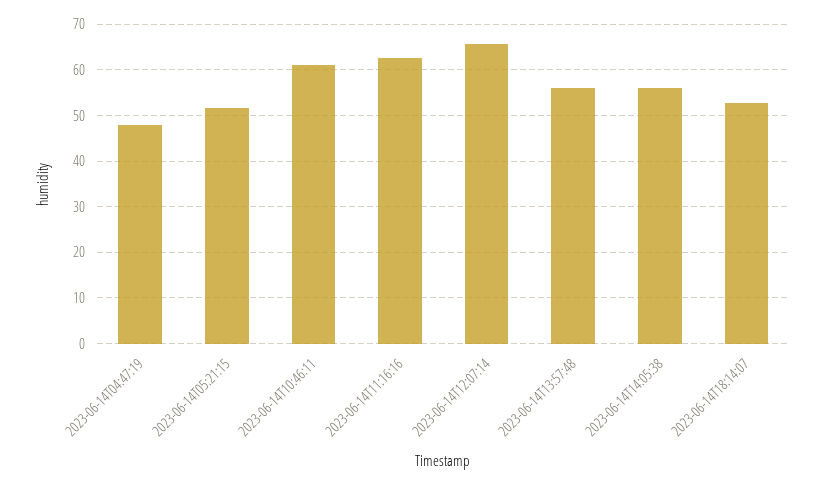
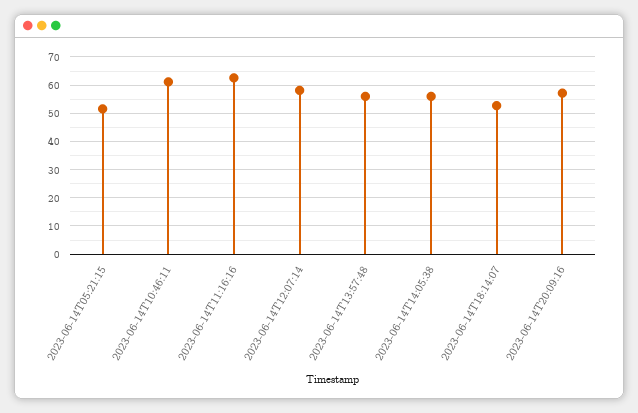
2023-06-14T04:47:19: 48 -> none
2023-06-14T12:07:14: 66 -> 57.5
2023-06-14T20:09:16: none -> 57.5

